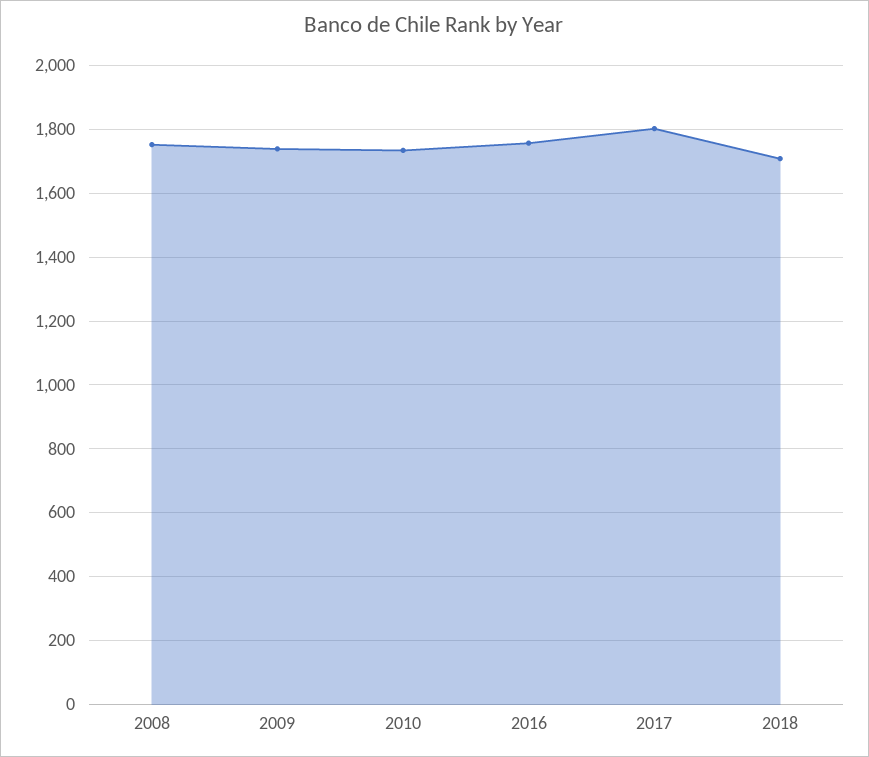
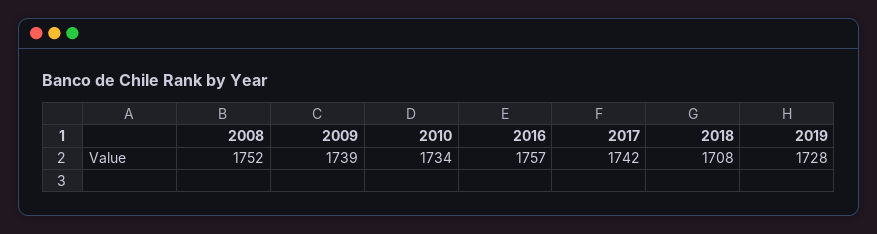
2017: 1800 -> 1742
2019: none -> 1728

